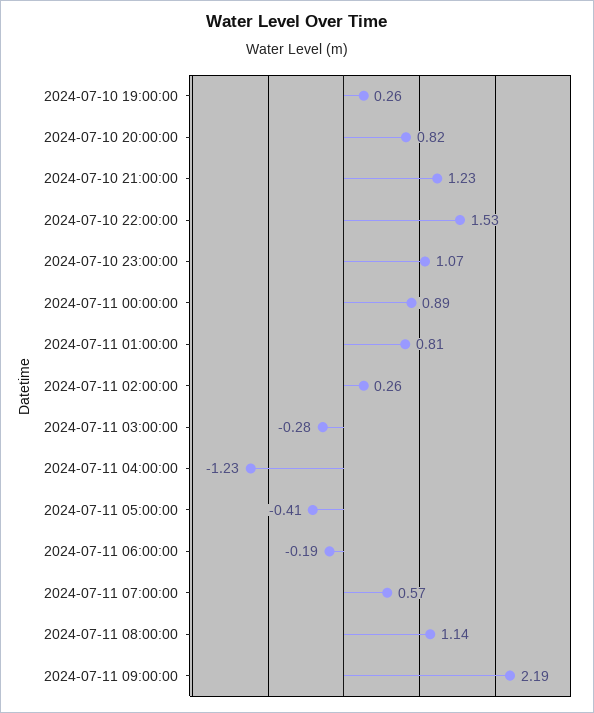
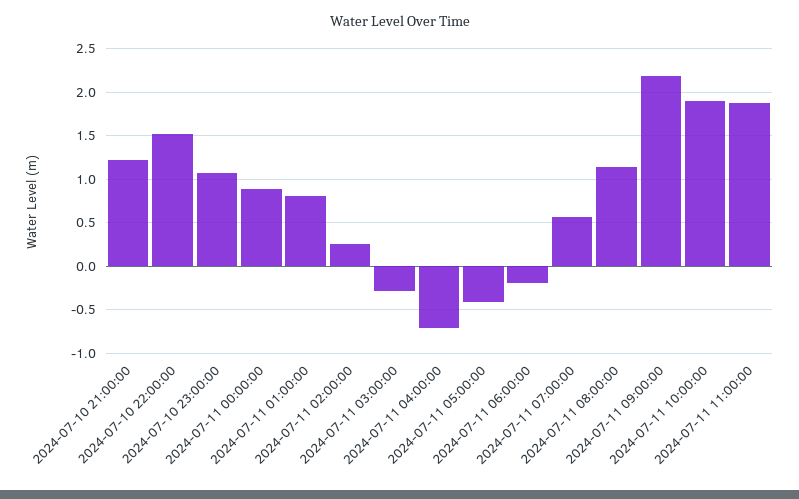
2024-07-10 19:00:00: 0.26 -> none
2024-07-10 20:00:00: 0.82 -> none
2024-07-11 04:00:00: -1.23 -> -0.7
2024-07-11 10:00:00: none -> 1.9
2024-07-11 11:00:00: none -> 1.9

